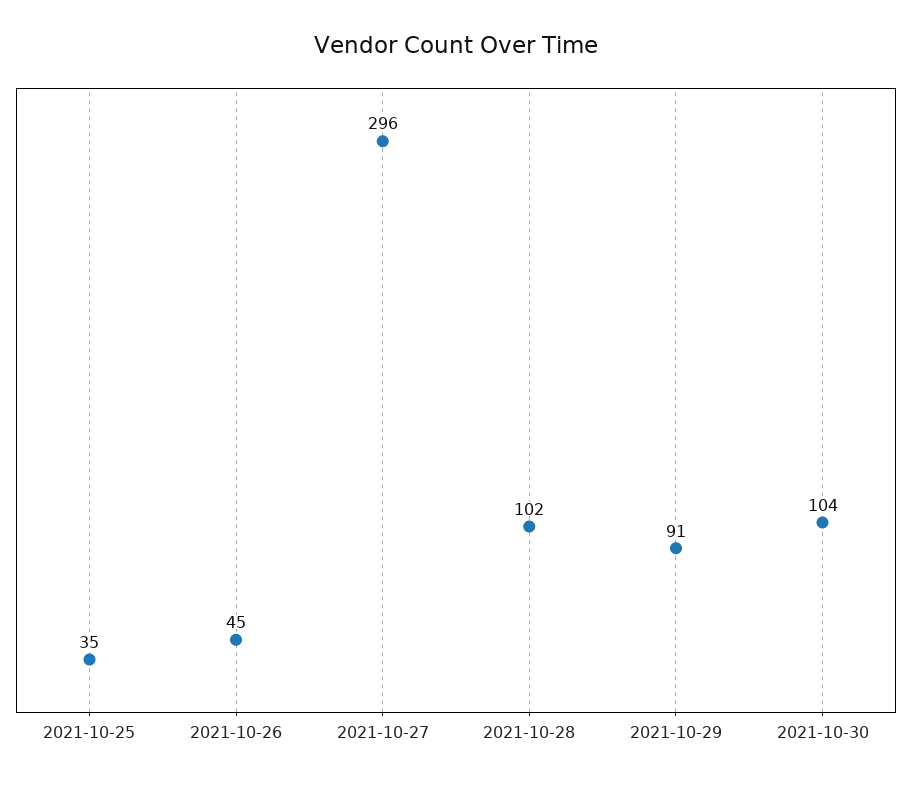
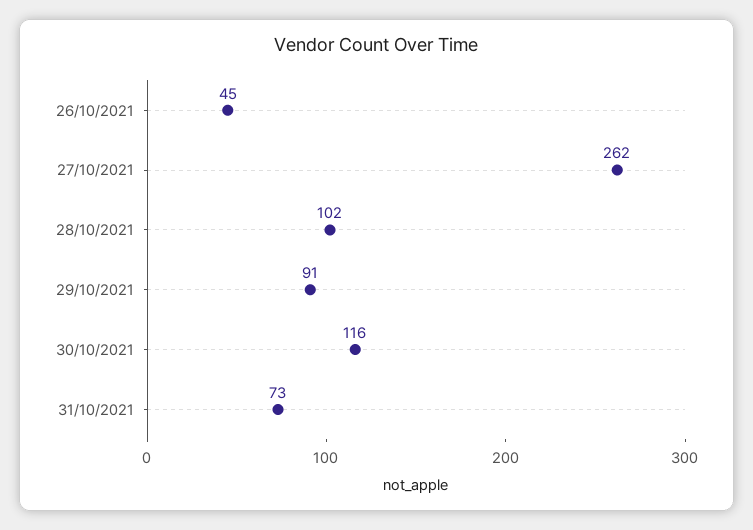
2021-10-25: 35 -> none
2021-10-27: 296 -> 262
2021-10-30: 104 -> 116
31/10/2021: none -> 73

